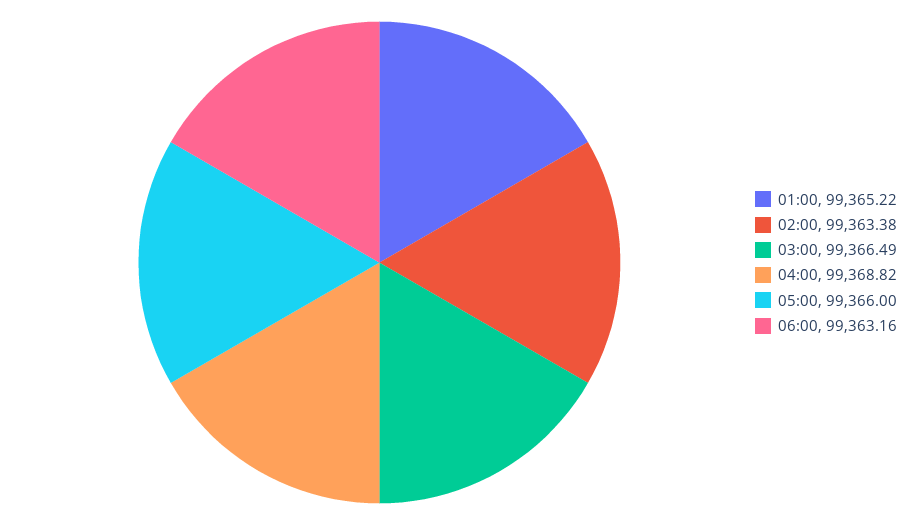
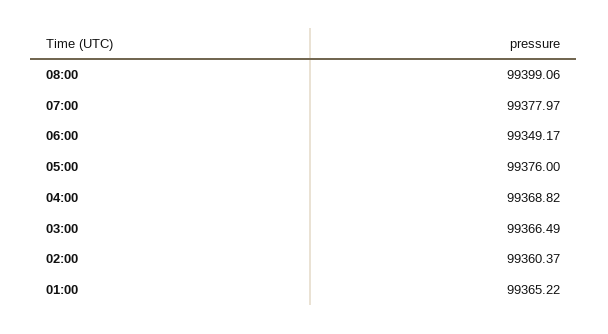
02:00: 99363.38 -> 99360.37
05:00: 99366 -> 99376
06:00: 99363.16 -> 99349.17
08:00: none -> 99399.06
07:00: none -> 99377.97

